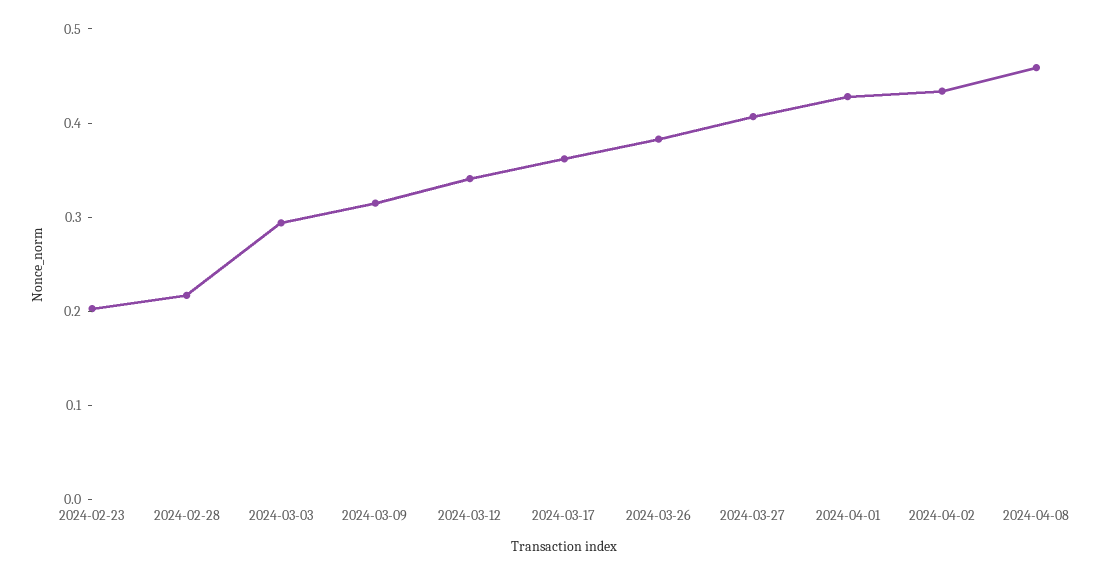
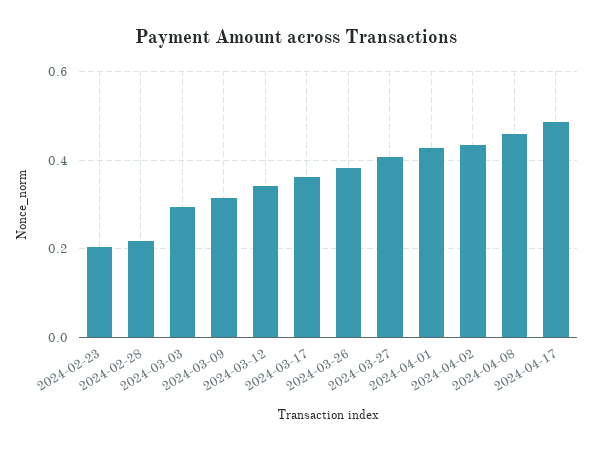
2024-04-17: none -> 0.48

